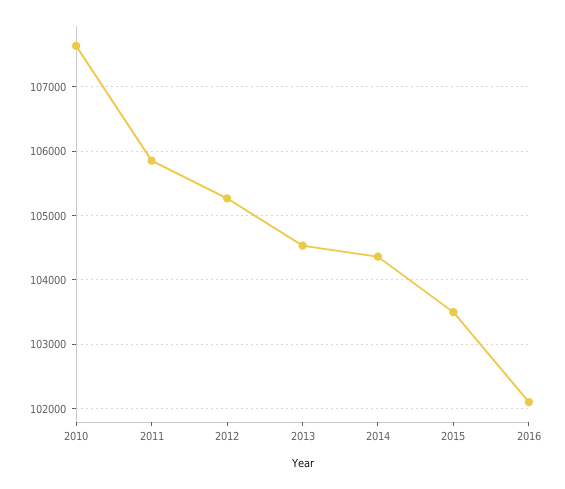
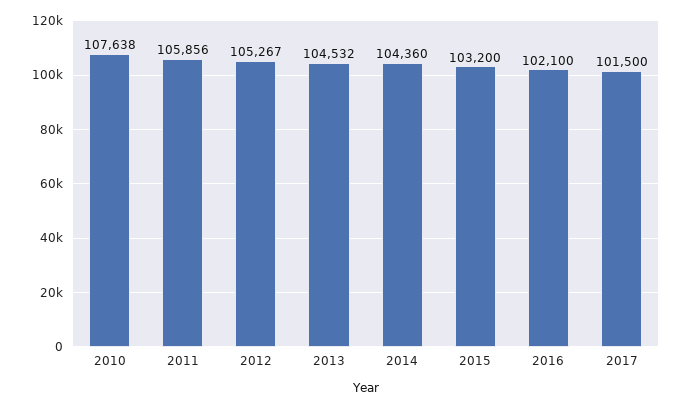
2015: 103500 -> 103200
2017: none -> 101500

